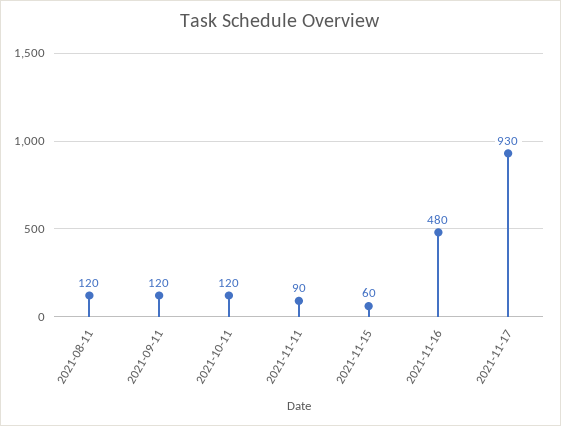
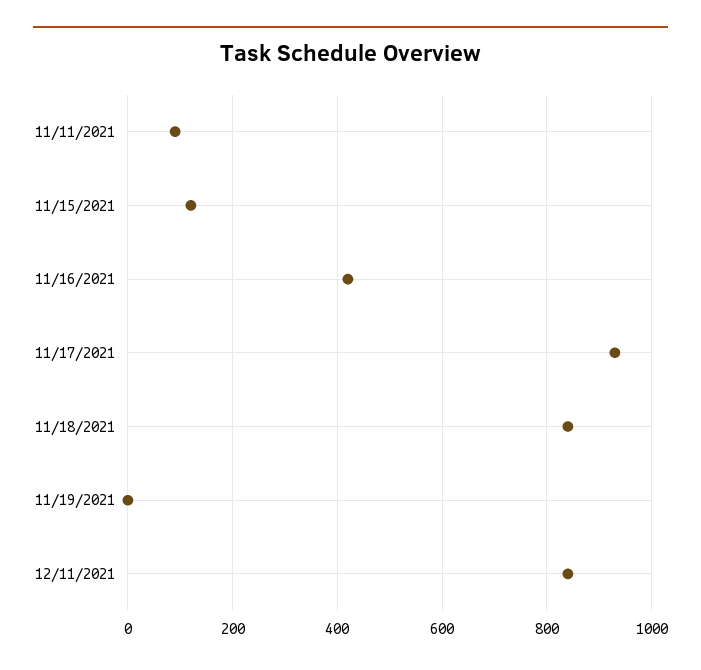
2021-08-11: 120 -> none
2021-09-11: 120 -> none
2021-10-11: 120 -> none
2021-11-15: 60 -> 120
2021-11-16: 480 -> 420
11/18/2021: none -> 840
11/19/2021: none -> 0
12/11/2021: none -> 840

